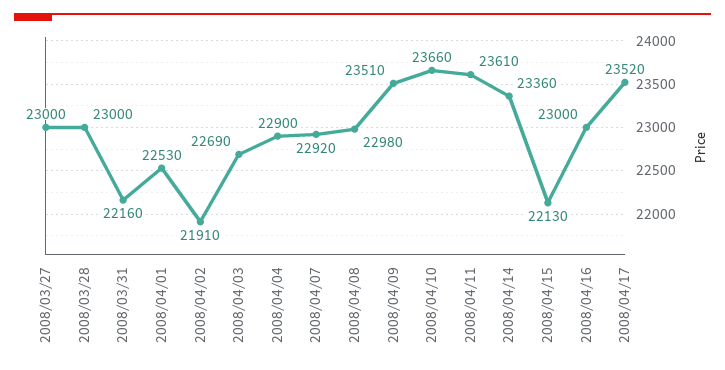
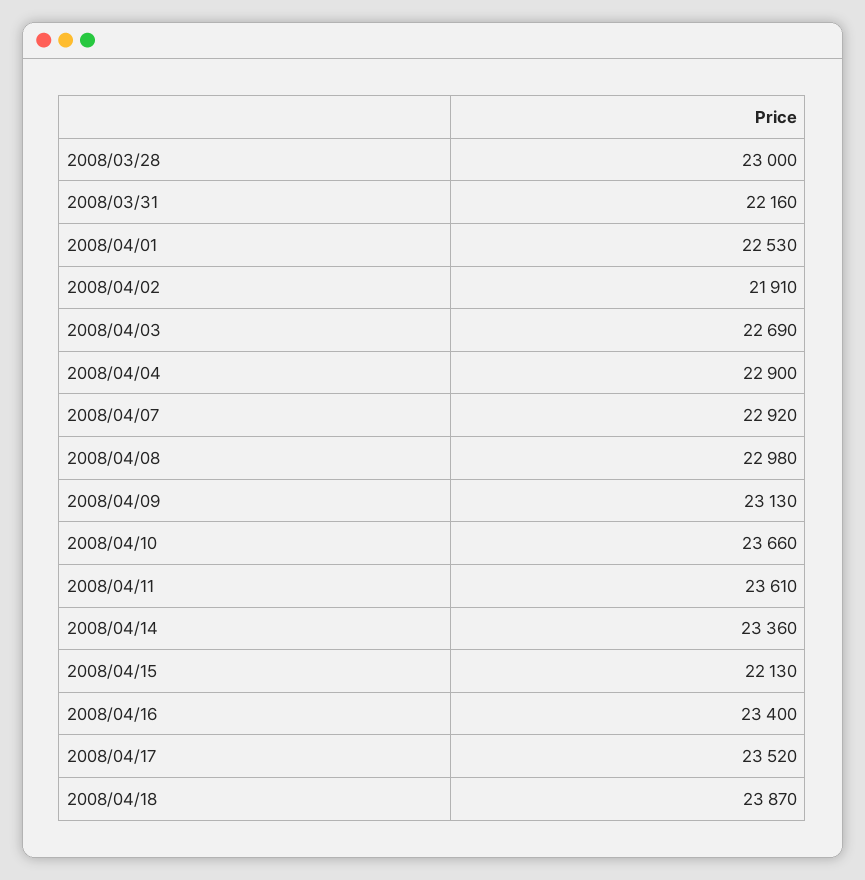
2008/03/27: 23000 -> none
2008/04/09: 23510 -> 23130
2008/04/16: 23000 -> 23400
2008/04/18: none -> 23870

